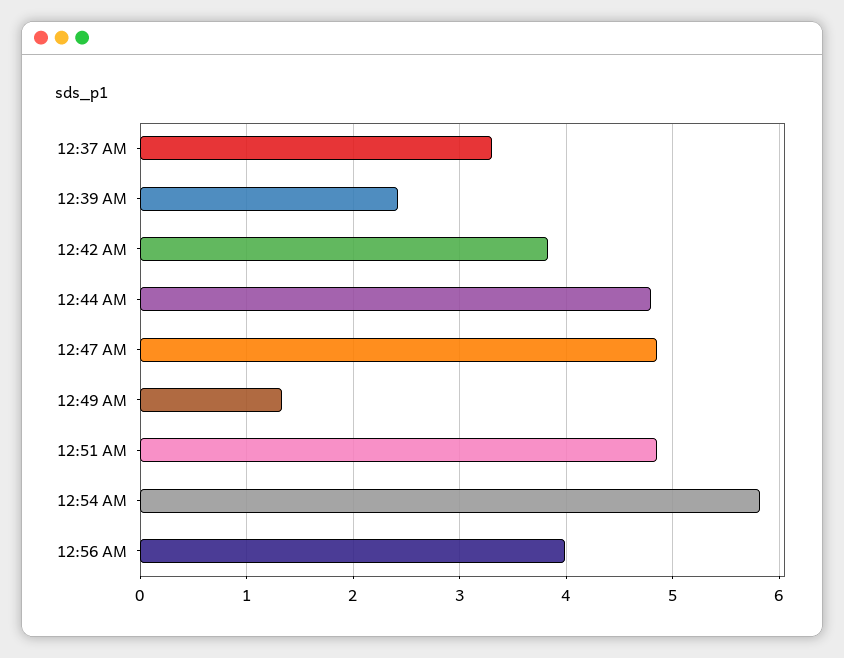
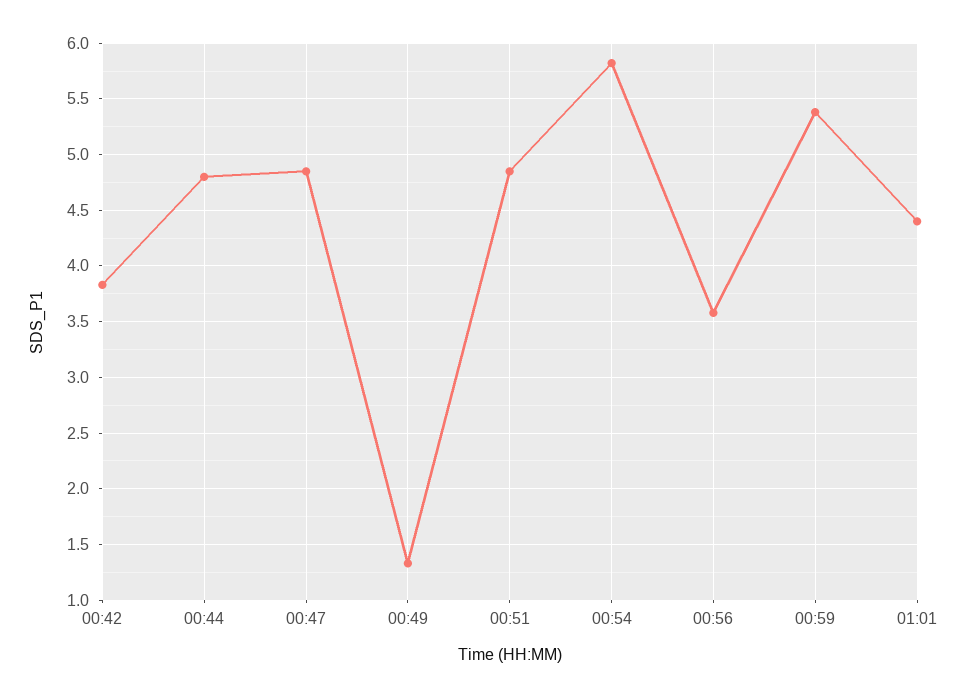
12:37 AM: 3.3 -> none
12:39 AM: 2.4 -> none
12:56 AM: 4 -> 3.6
00:59: none -> 5.4
01:01: none -> 4.4

